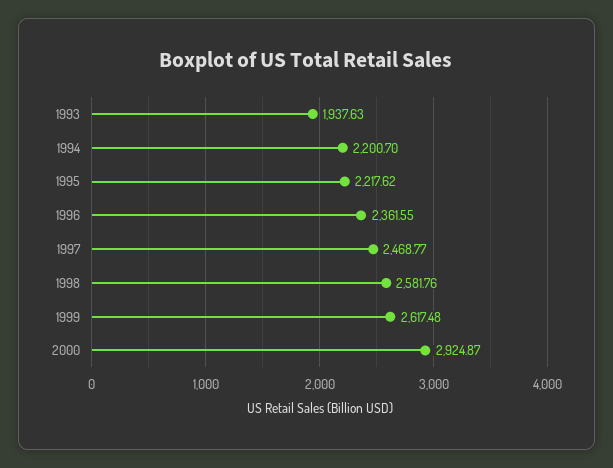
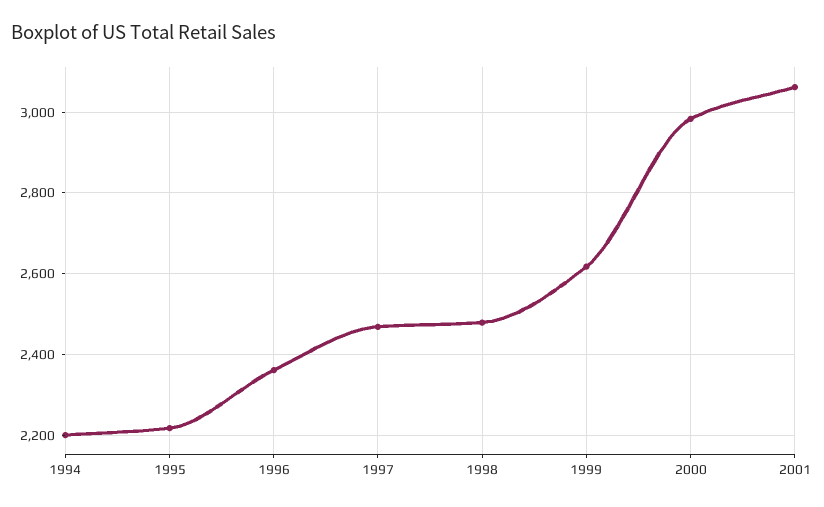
1993: 1937.63 -> none
1998: 2581.76 -> 2480
2000: 2924.87 -> 2980
2001: none -> 3060

